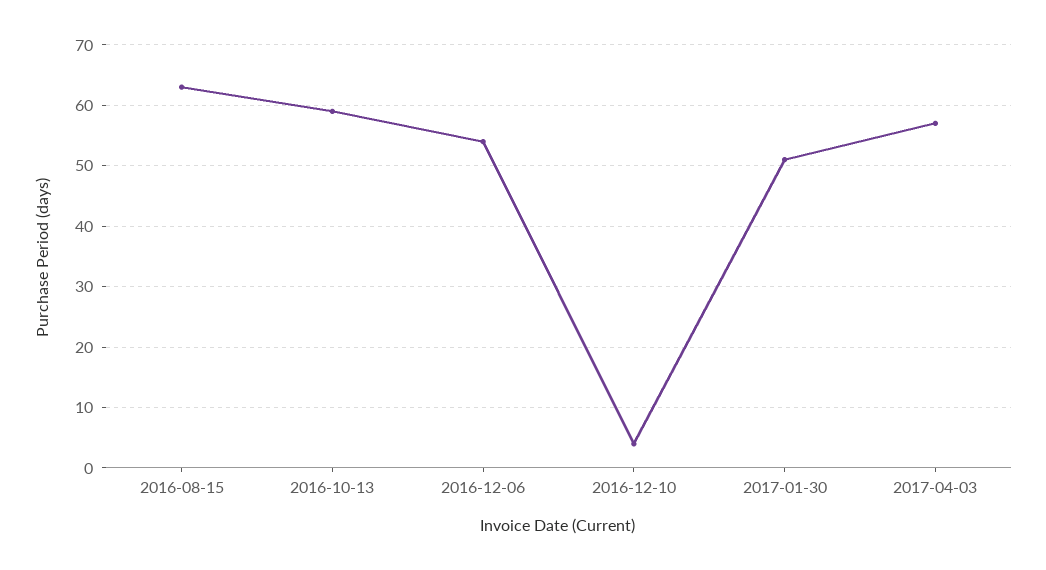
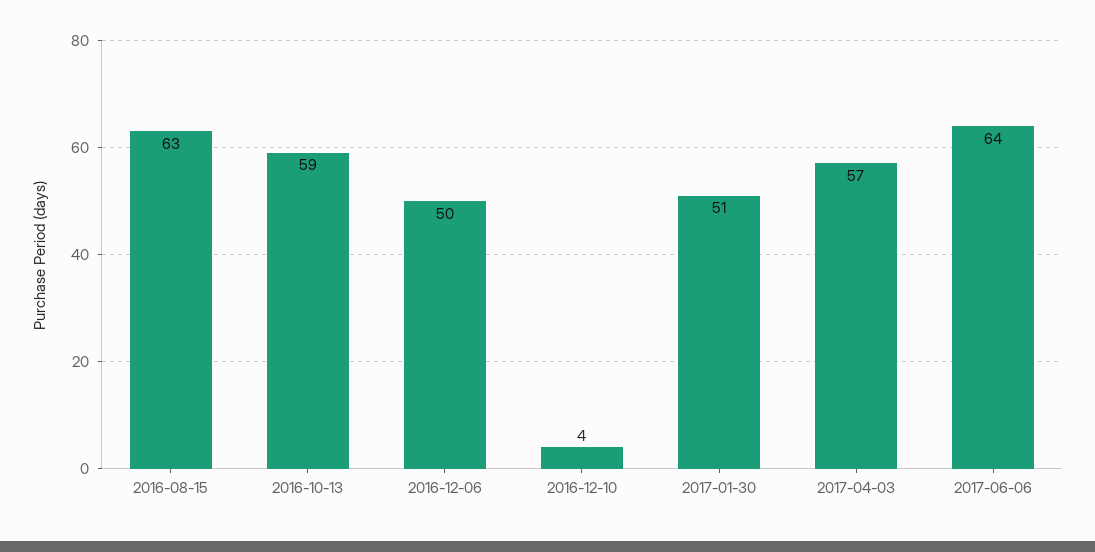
2016-12-06: 54 -> 50
2017-06-06: none -> 64

